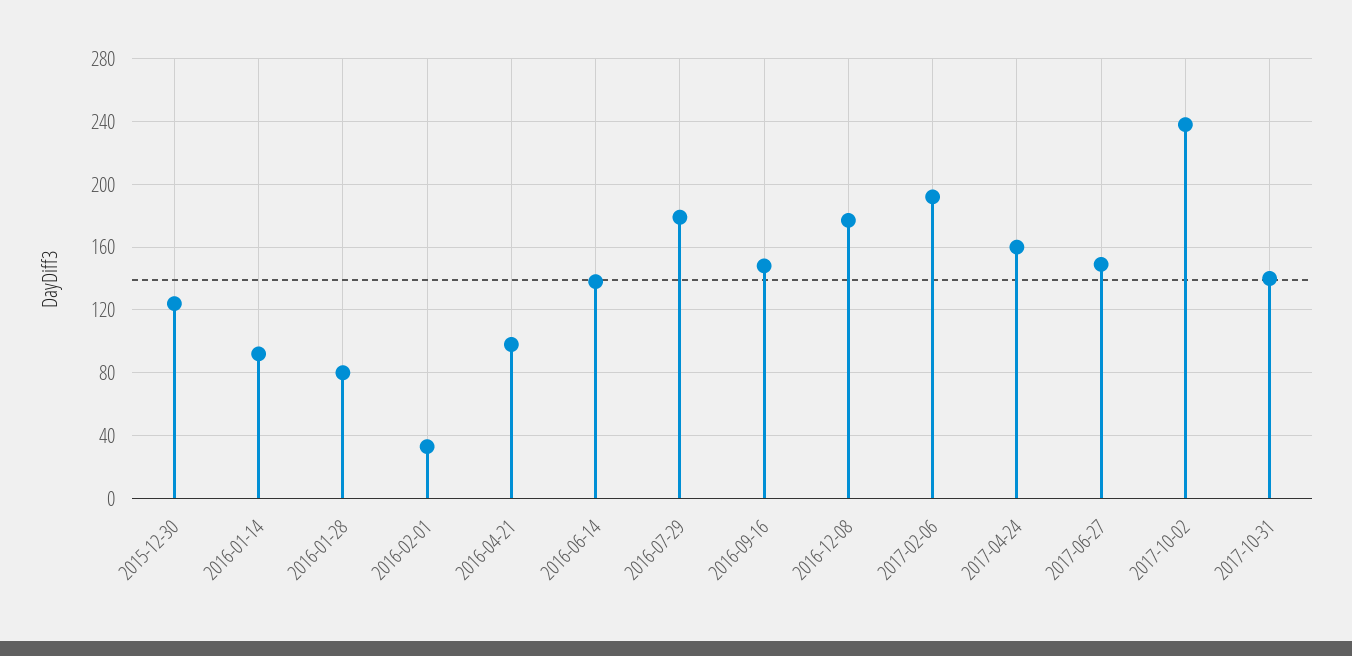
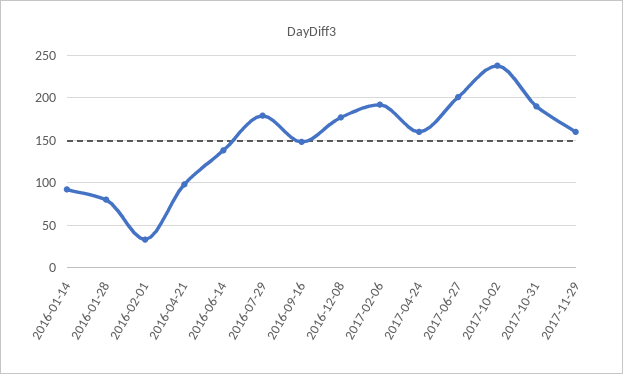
2015-12-30: 125 -> none
2017-06-27: 150 -> 200
2017-10-31: 140 -> 190
2017-11-29: none -> 160

